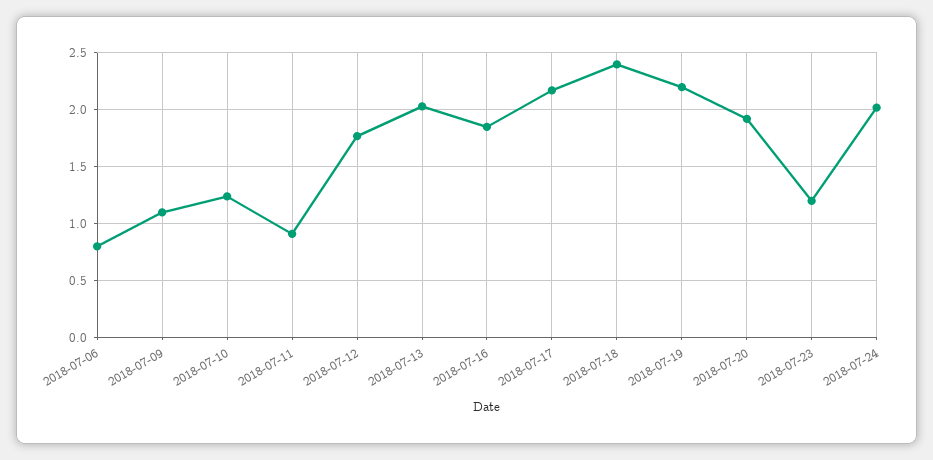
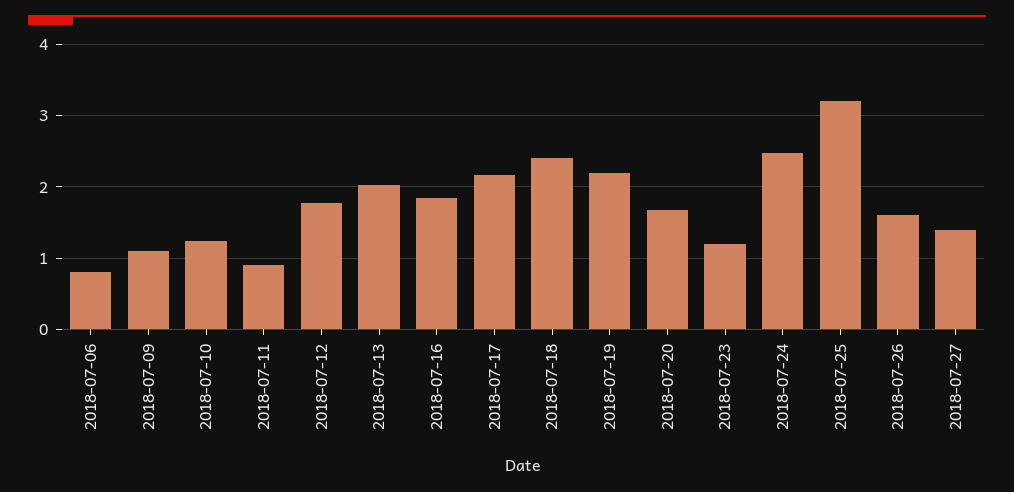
2018-07-20: 1.9 -> 1.7
2018-07-24: 2 -> 2.5
2018-07-25: none -> 3.2
2018-07-26: none -> 1.6
2018-07-27: none -> 1.4

